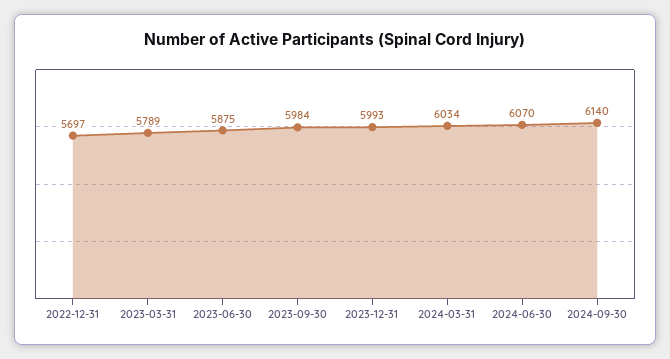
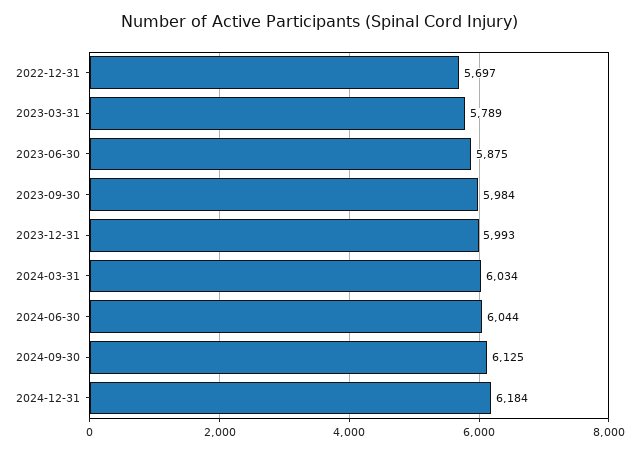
2024-06-30: 6070 -> 6044
2024-09-30: 6140 -> 6125
2024-12-31: none -> 6184

